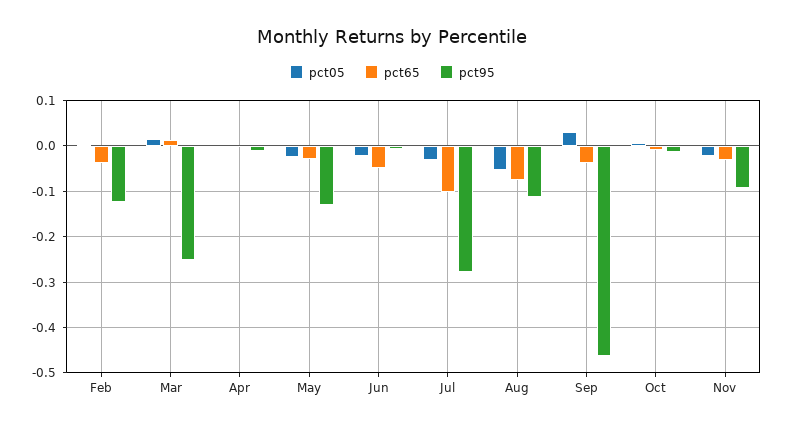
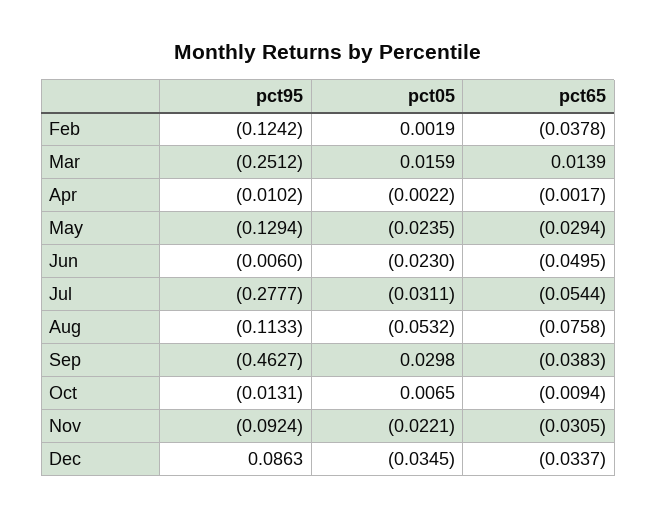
pct65, Jul: -0.1 -> -0.0544
pct95, Dec: none -> 0.0863
pct05, Dec: none -> -0.0345
pct65, Dec: none -> -0.0337

